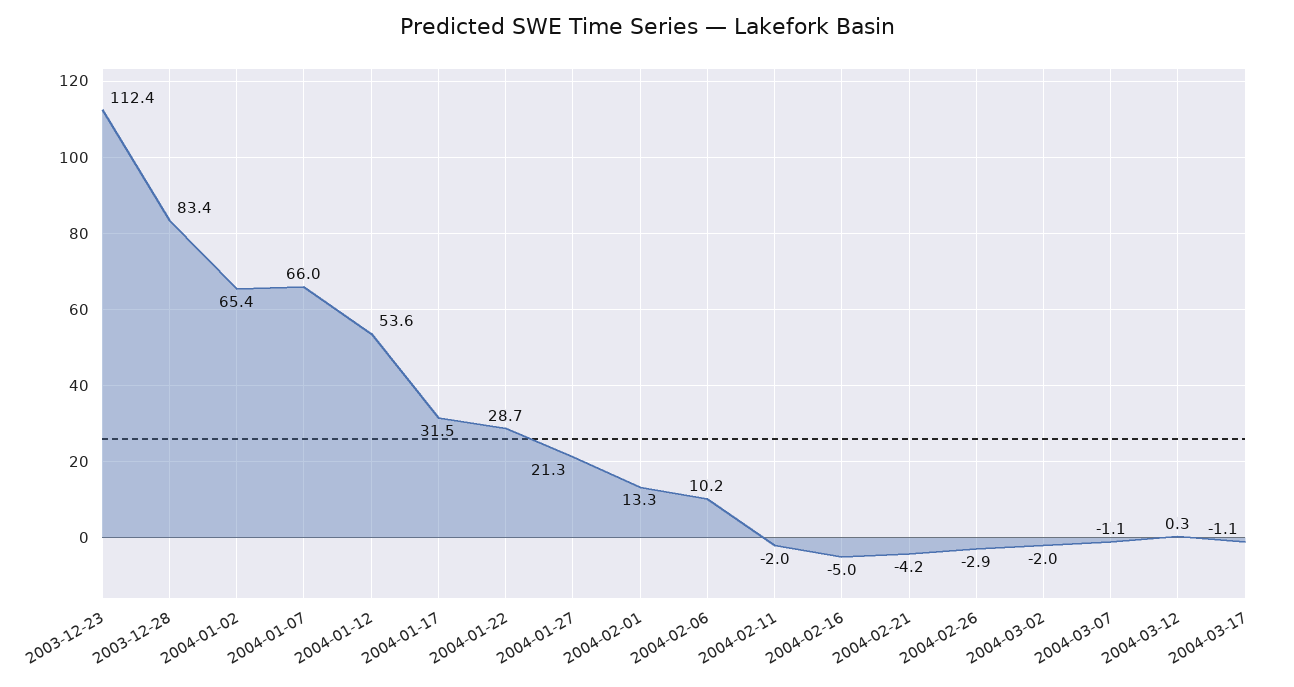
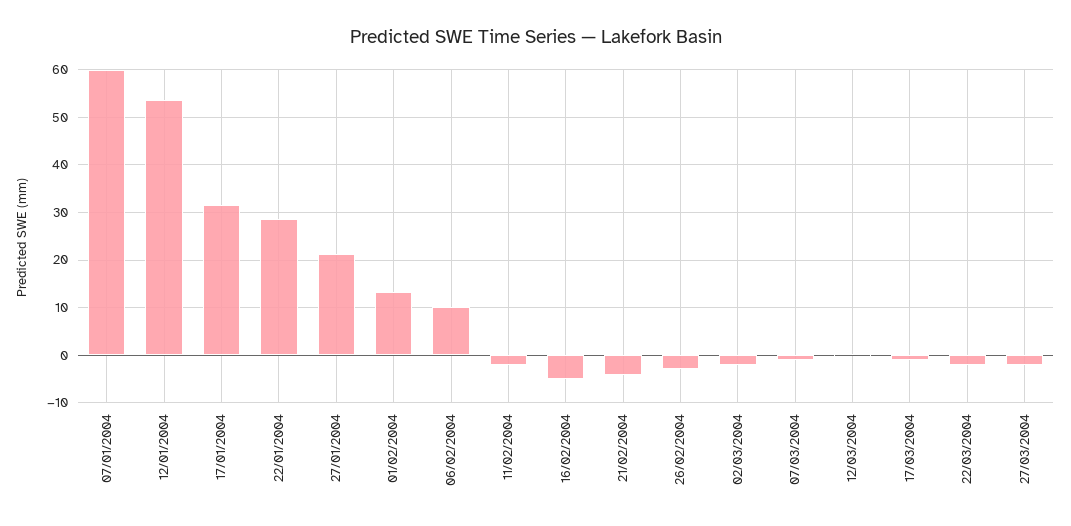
2003-12-23: 112.4 -> none
2003-12-28: 83.4 -> none
2004-01-02: 65.4 -> none
2004-01-07: 66 -> 60
22/03/2004: none -> -2
27/03/2004: none -> -2

